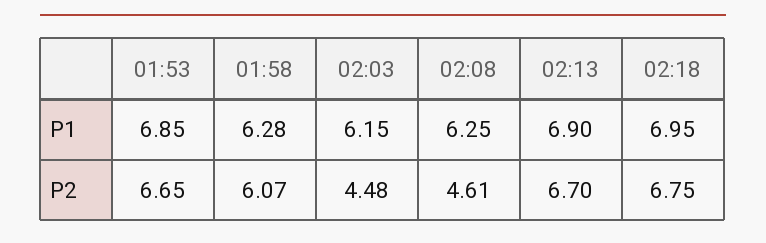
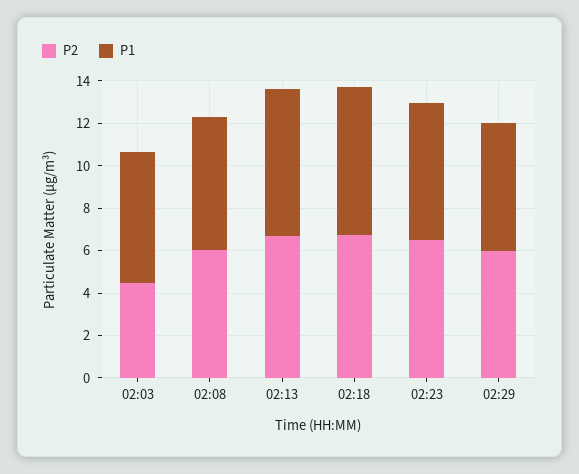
P1, 01:53: 6.85 -> none
P1, 01:58: 6.28 -> none
P2, 01:53: 6.65 -> none
P2, 01:58: 6.07 -> none
P2, 02:08: 4.61 -> 6
P2, 02:23: none -> 6.5
P1, 02:23: none -> 6.5
P2, 02:29: none -> 6
P1, 02:29: none -> 6

